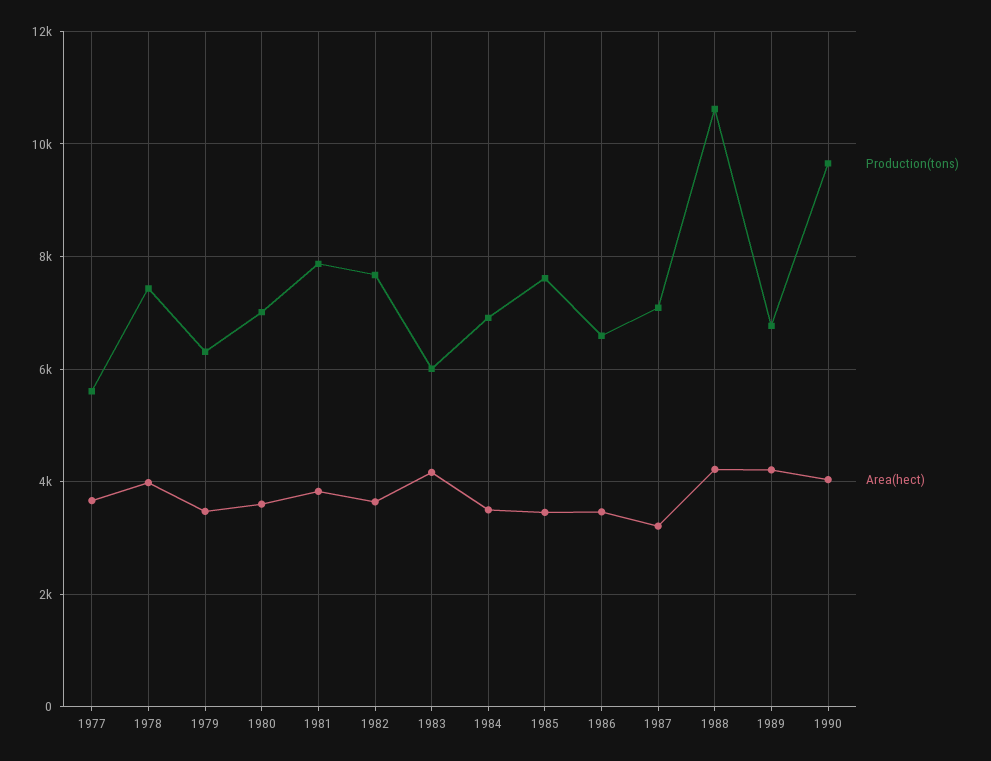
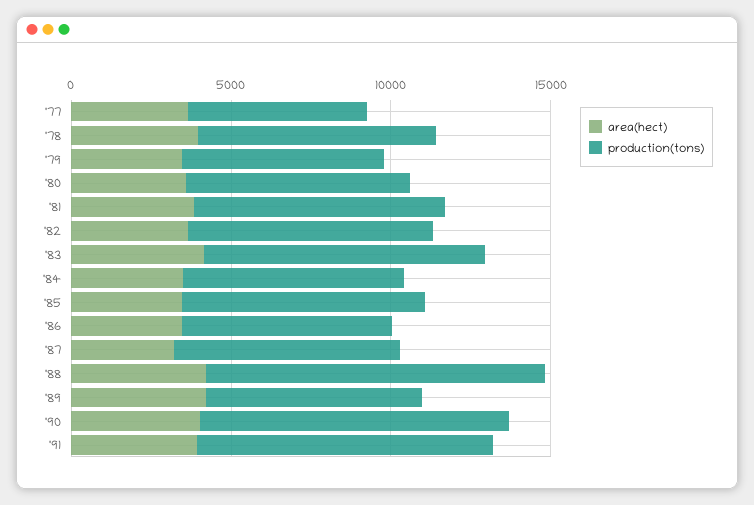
Production(tons), 1983: 6000 -> 9000
Area(hect), '91: none -> 4000
Production(tons), '91: none -> 9000

